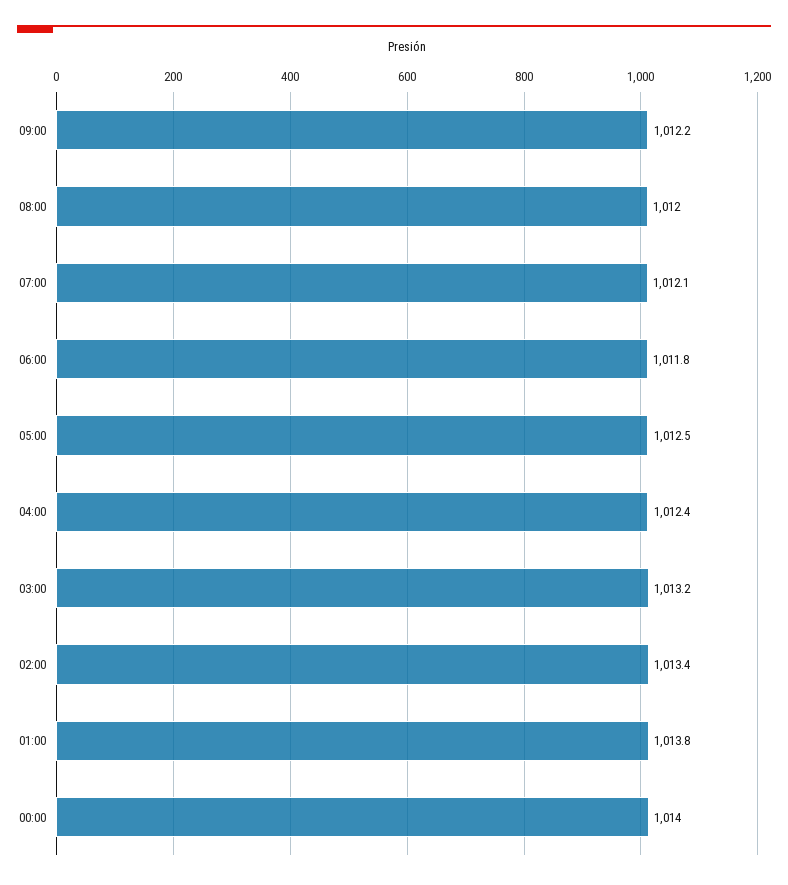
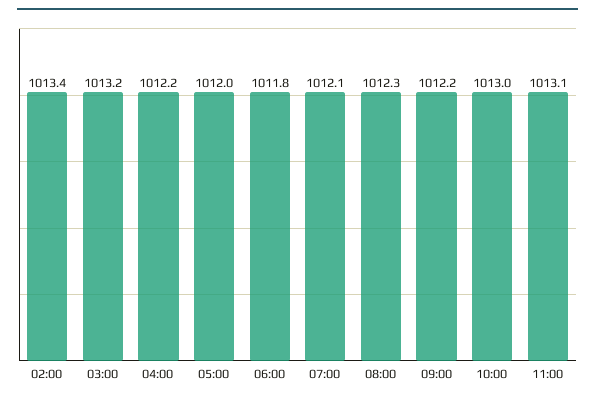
08:00: 1012 -> 1012.3
05:00: 1012.5 -> 1012
04:00: 1012.4 -> 1012.2
01:00: 1013.8 -> none
00:00: 1014 -> none
10:00: none -> 1013
11:00: none -> 1013.1

